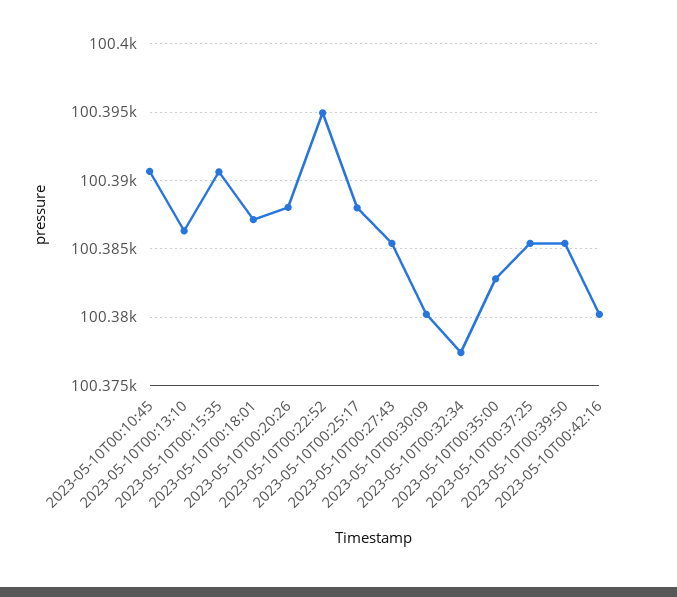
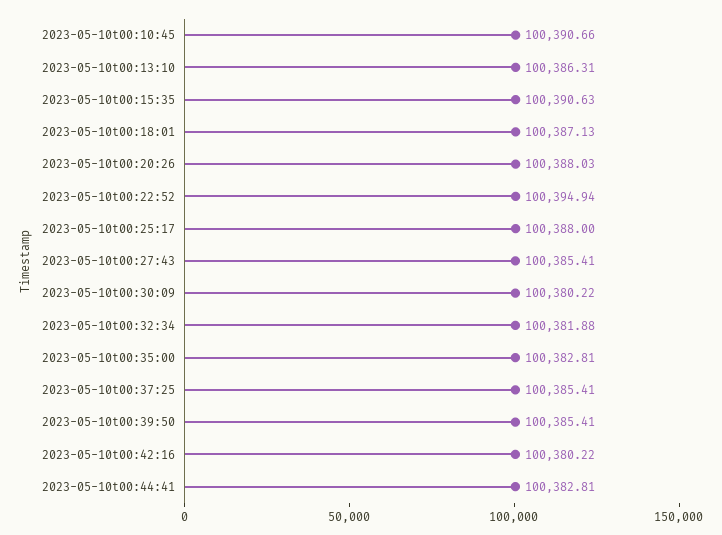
2023-05-10T00:32:34: 100377.5 -> 100381.88
2023-05-10t00:44:41: none -> 100382.81

